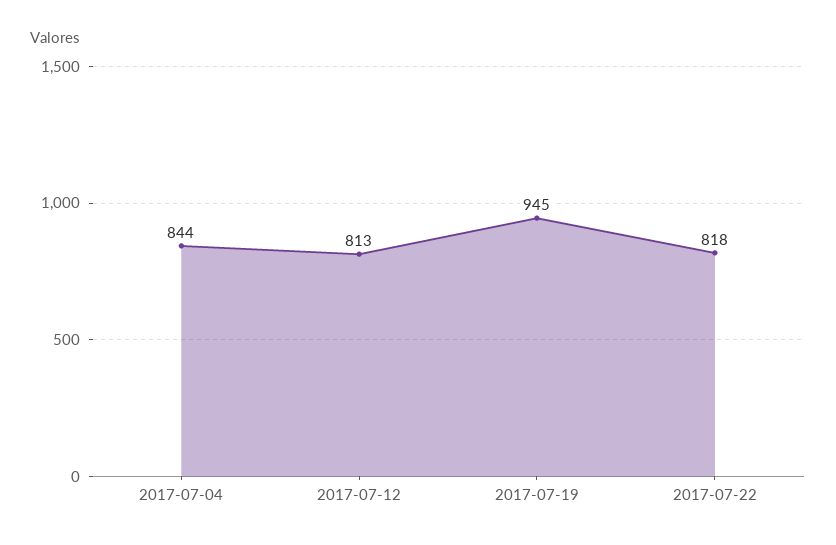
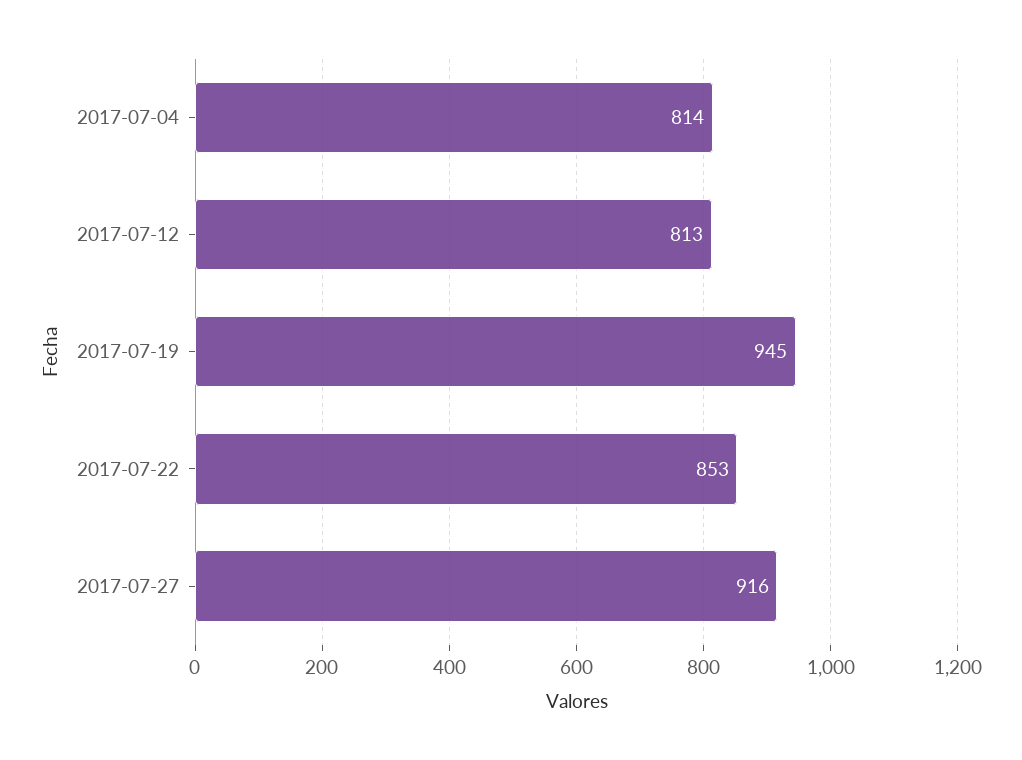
2017-07-04: 844 -> 814
2017-07-22: 818 -> 853
2017-07-27: none -> 916

